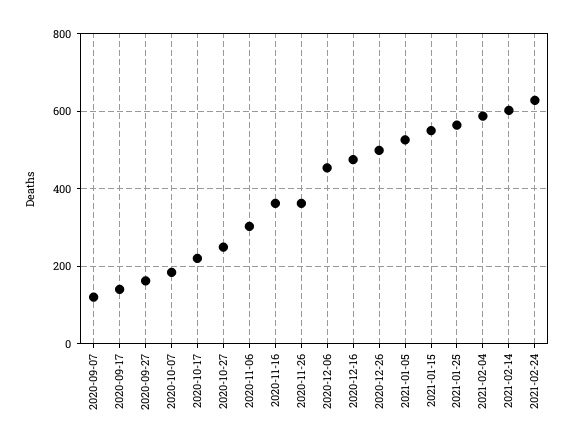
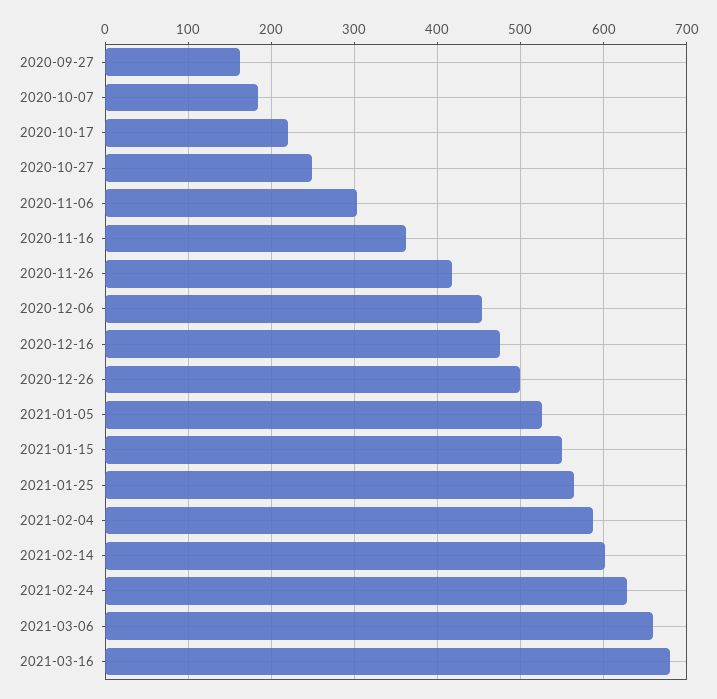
2020-09-07: 120 -> none
2020-09-17: 140 -> none
2020-11-26: 360 -> 420
2021-03-06: none -> 660
2021-03-16: none -> 680

